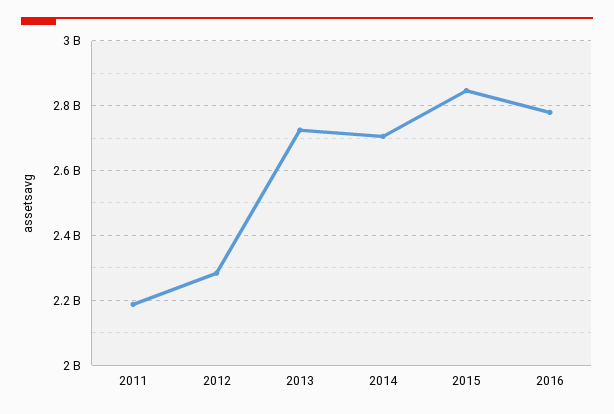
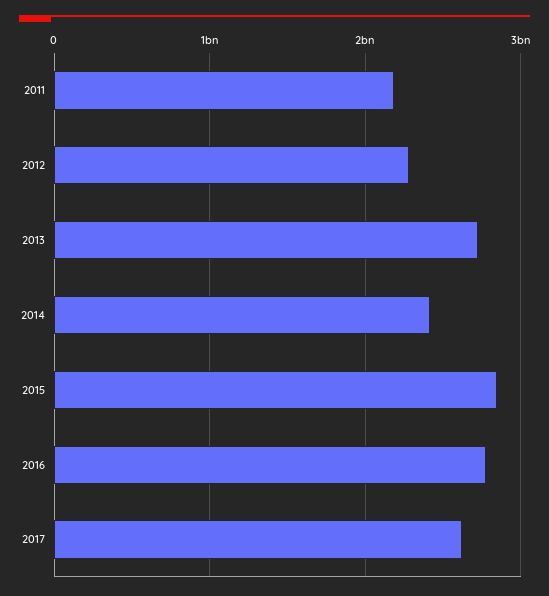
2014: 2700000000 -> 2400000000
2017: none -> 2600000000

